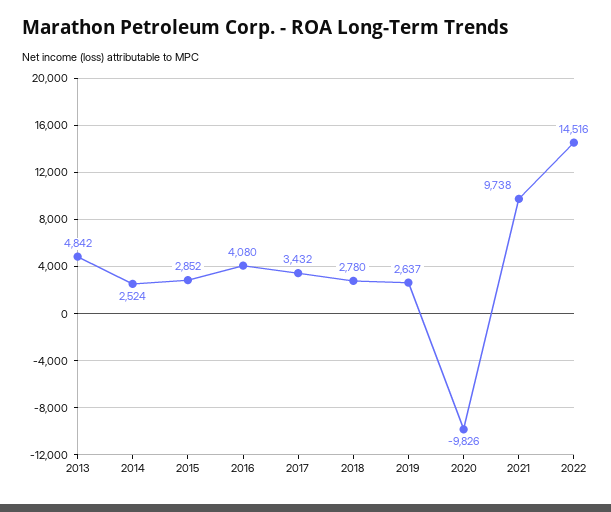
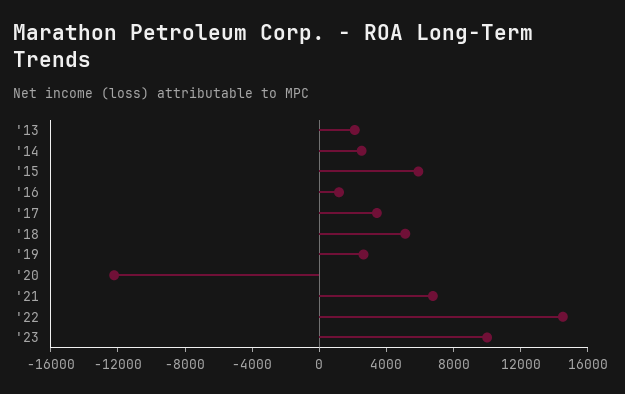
2013: 4842 -> 2000
2015: 2852 -> 6000
2016: 4080 -> 1000
2018: 2780 -> 5000
2020: -9826 -> -12000
2021: 9738 -> 7000
'23: none -> 10000

